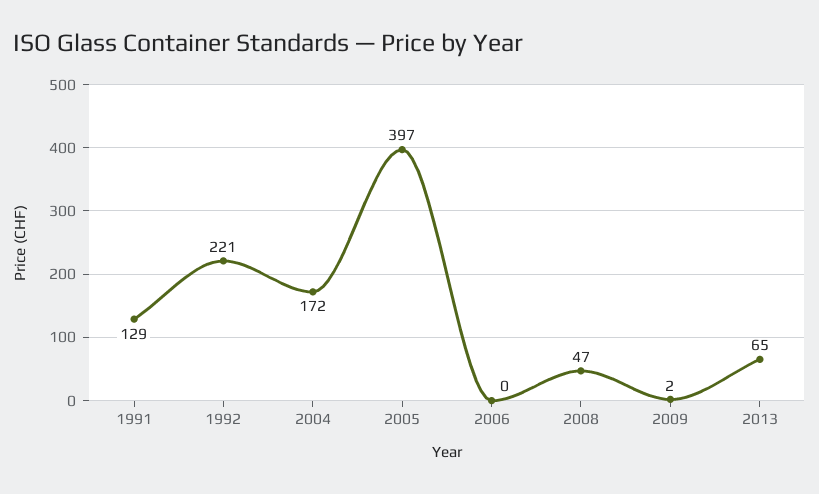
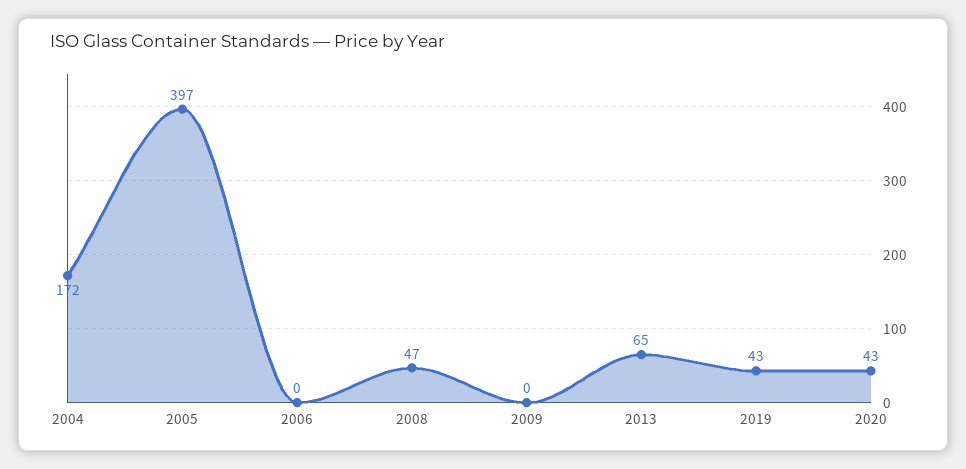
1991: 129 -> none
1992: 221 -> none
2009: 2 -> 0
2019: none -> 43
2020: none -> 43

